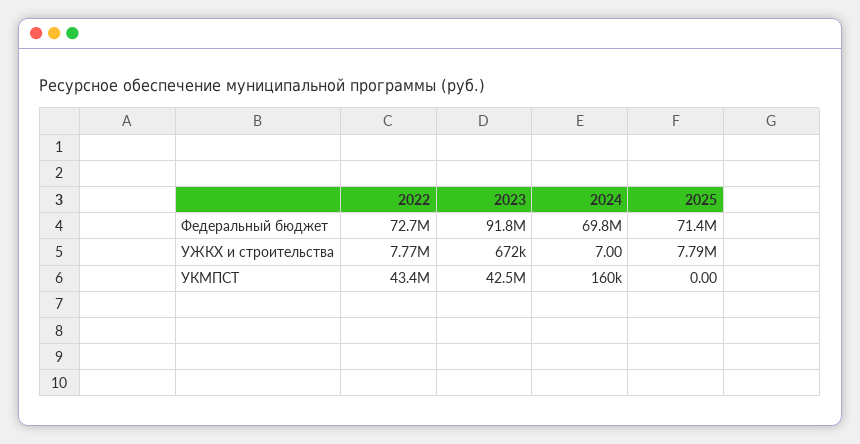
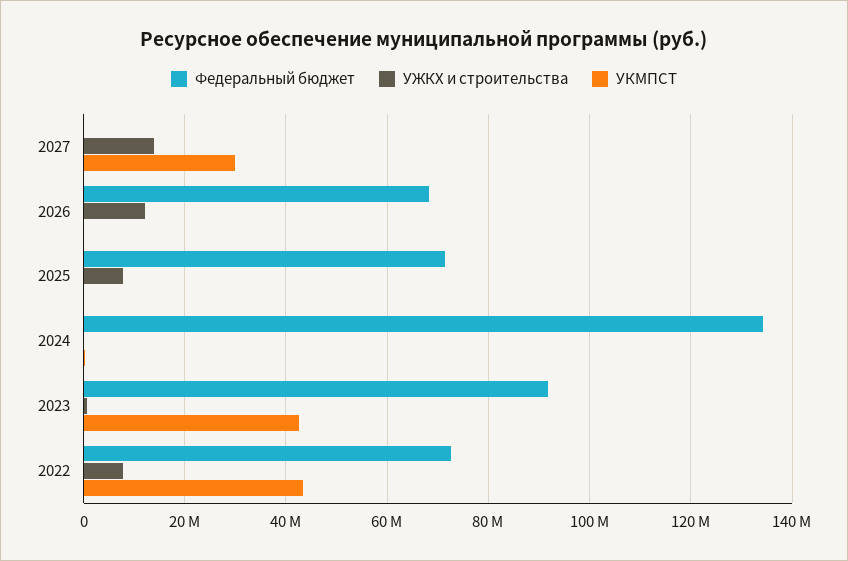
Федеральный бюджет, 2024: 69800000 -> 134000000
Федеральный бюджет, 2027: none -> 0
УЖКХ и строительства, 2027: none -> 14000000
УКМПСТ, 2027: none -> 30000000
Федеральный бюджет, 2026: none -> 68000000
УЖКХ и строительства, 2026: none -> 12000000
УКМПСТ, 2026: none -> 0

